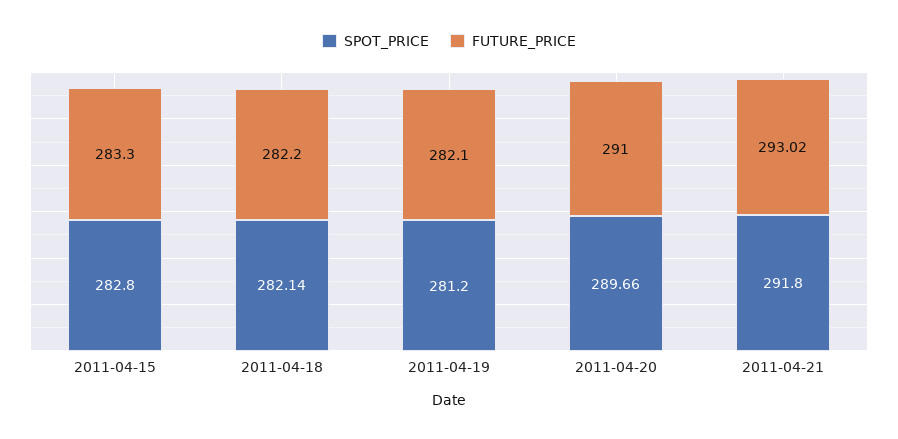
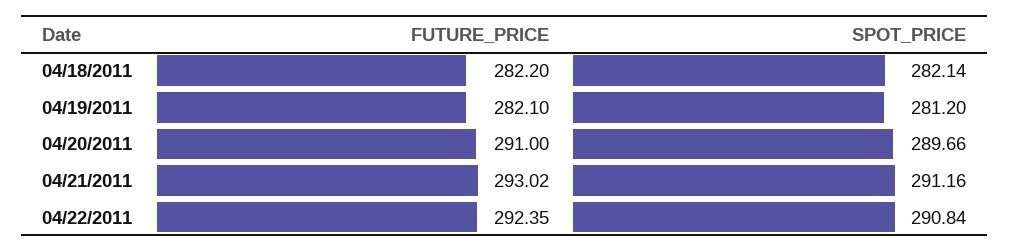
SPOT_PRICE, 2011-04-15: 282.8 -> none
FUTURE_PRICE, 2011-04-15: 283.3 -> none
SPOT_PRICE, 2011-04-21: 291.8 -> 291.16
FUTURE_PRICE, 04/22/2011: none -> 292.35
SPOT_PRICE, 04/22/2011: none -> 290.84

